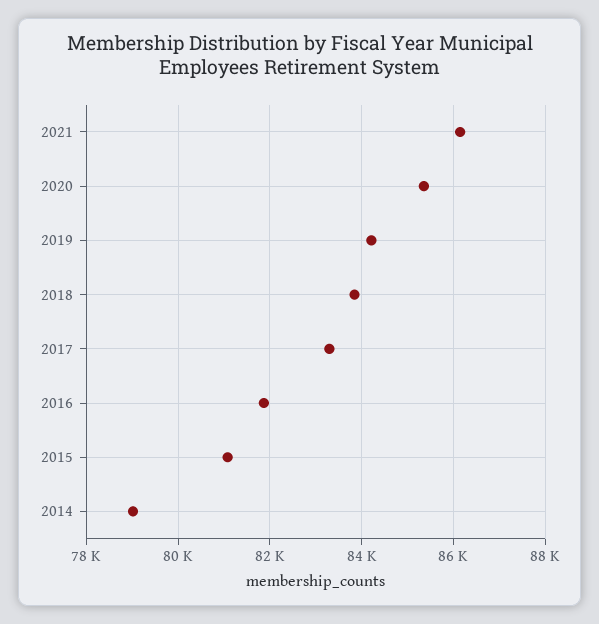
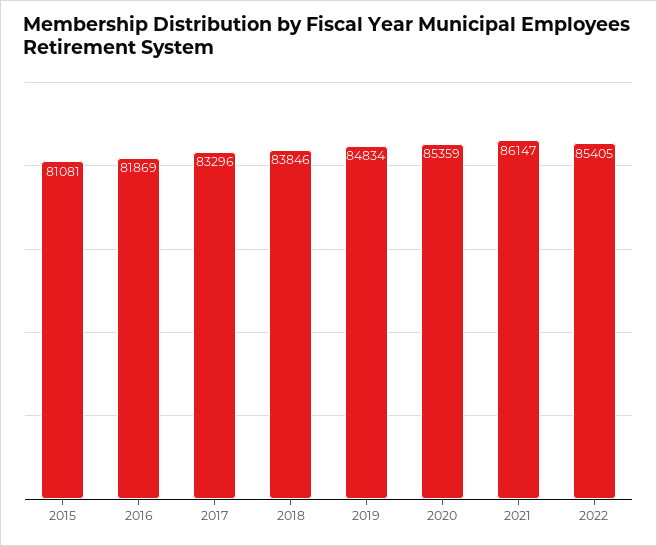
2019: 84200 -> 84834
2014: 79000 -> none
2022: none -> 85405

